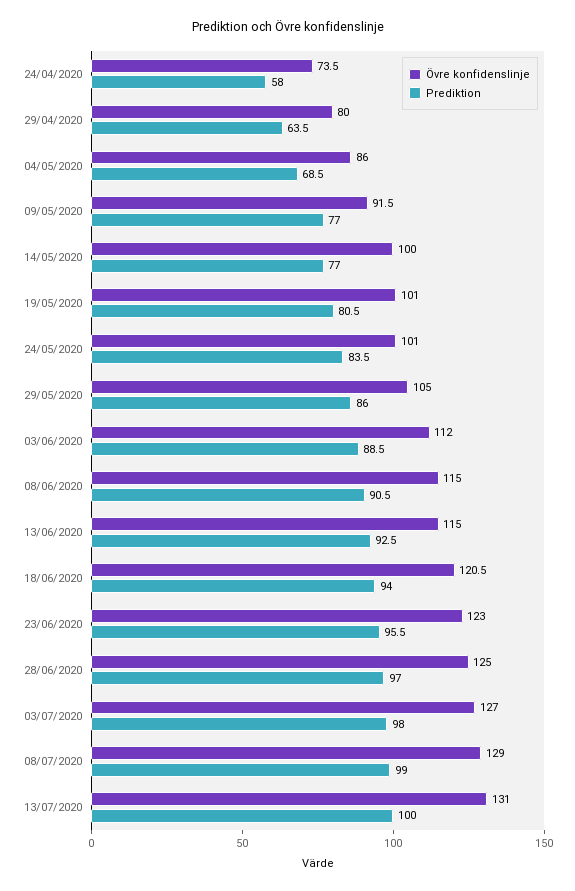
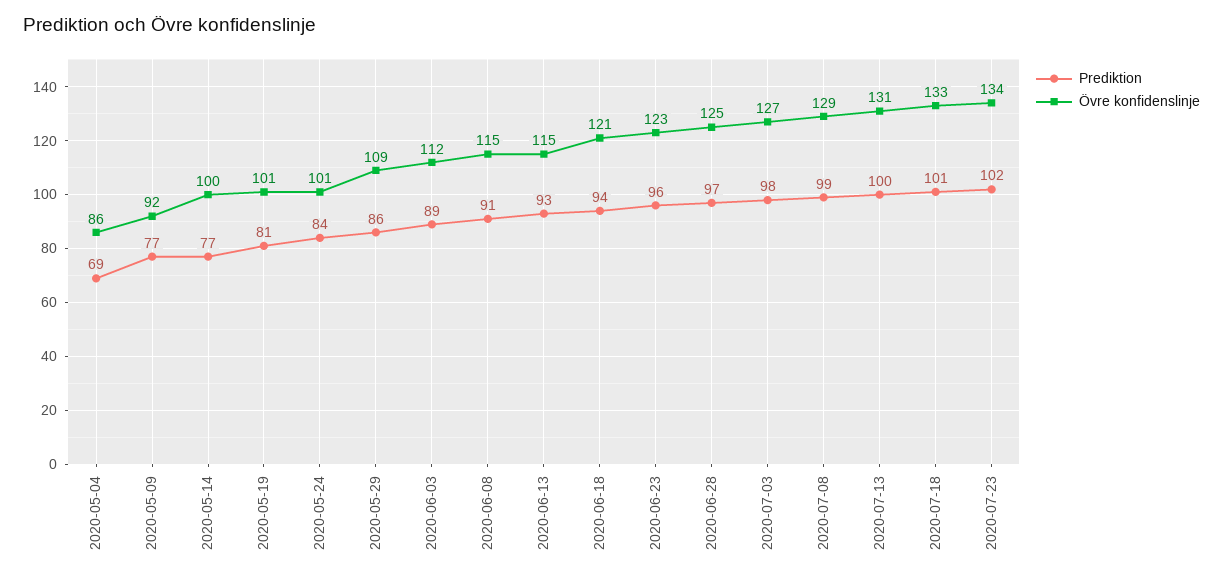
Övre konfidenslinje, 24/04/2020: 73.5 -> none
Prediktion, 24/04/2020: 58 -> none
Övre konfidenslinje, 29/04/2020: 80 -> none
Prediktion, 29/04/2020: 63.5 -> none
Övre konfidenslinje, 29/05/2020: 105 -> 109
Prediktion, 2020-07-18: none -> 101
Övre konfidenslinje, 2020-07-18: none -> 133
Prediktion, 2020-07-23: none -> 102
Övre konfidenslinje, 2020-07-23: none -> 134

